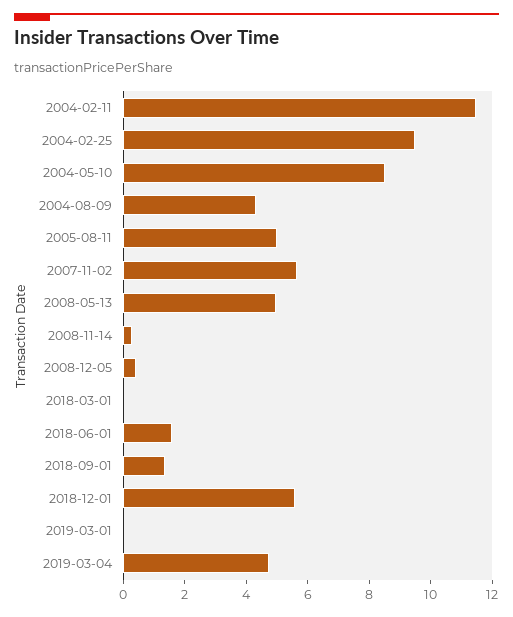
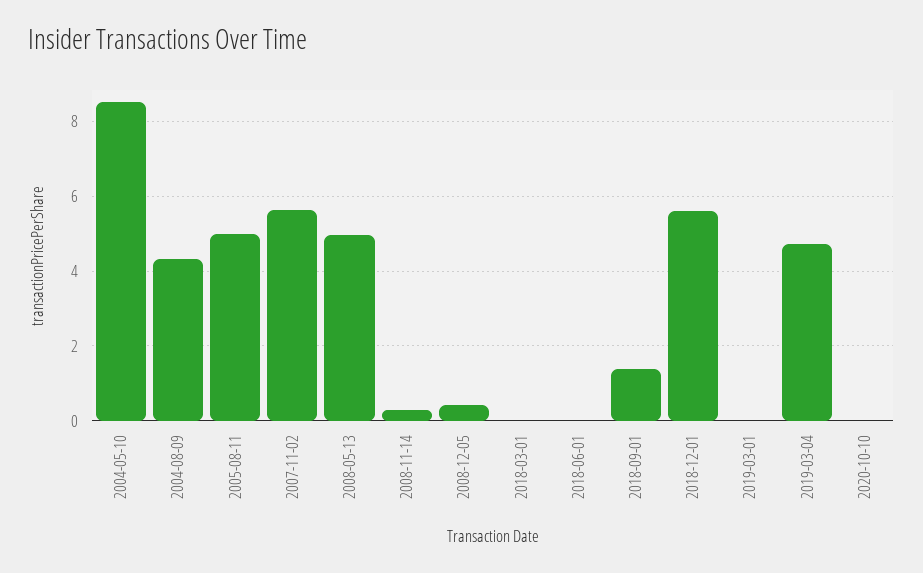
2004-02-11: 11.5 -> none
2004-02-25: 9.5 -> none
2018-06-01: 1.5 -> 0
2020-10-10: none -> 0

